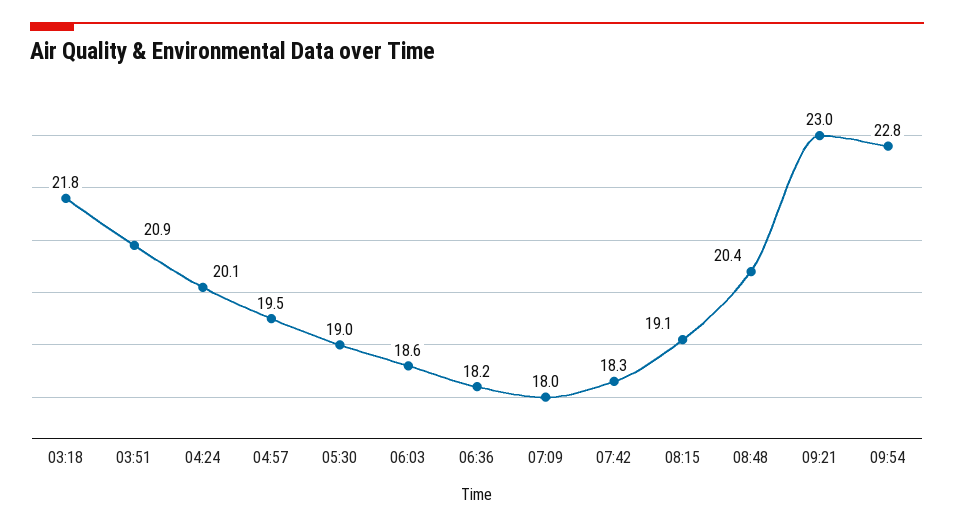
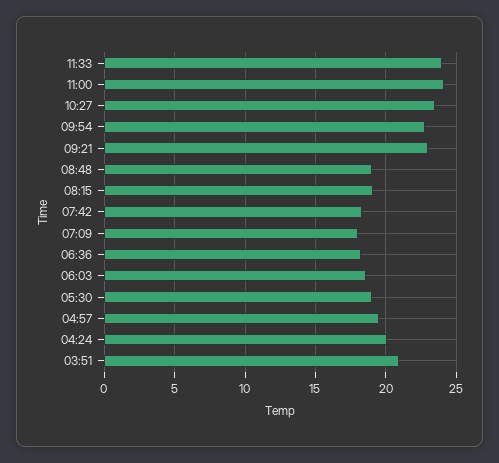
03:18: 21.8 -> none
08:48: 20.4 -> 19
11:33: none -> 24
11:00: none -> 24
10:27: none -> 23.5

